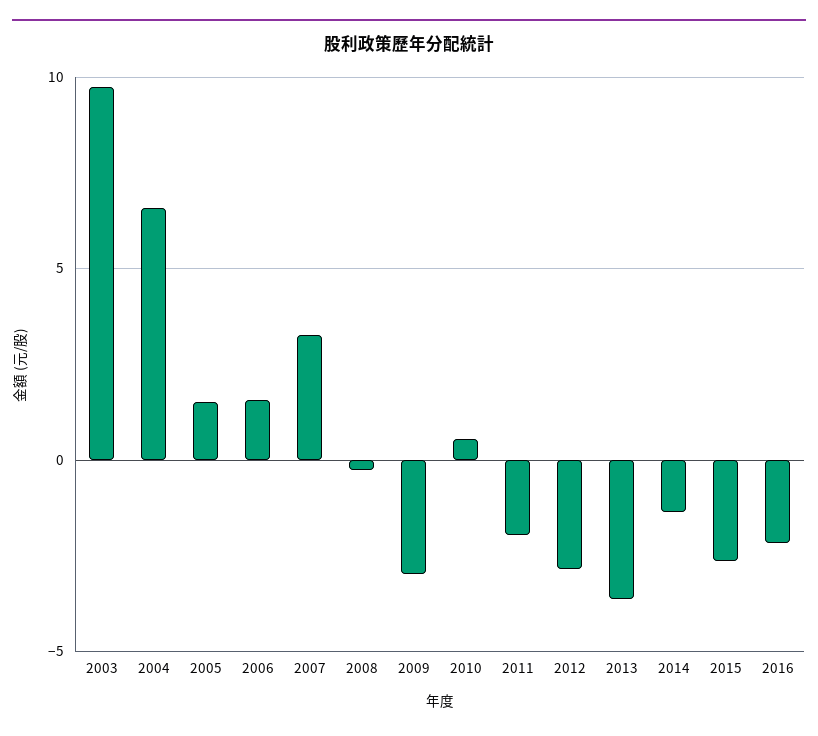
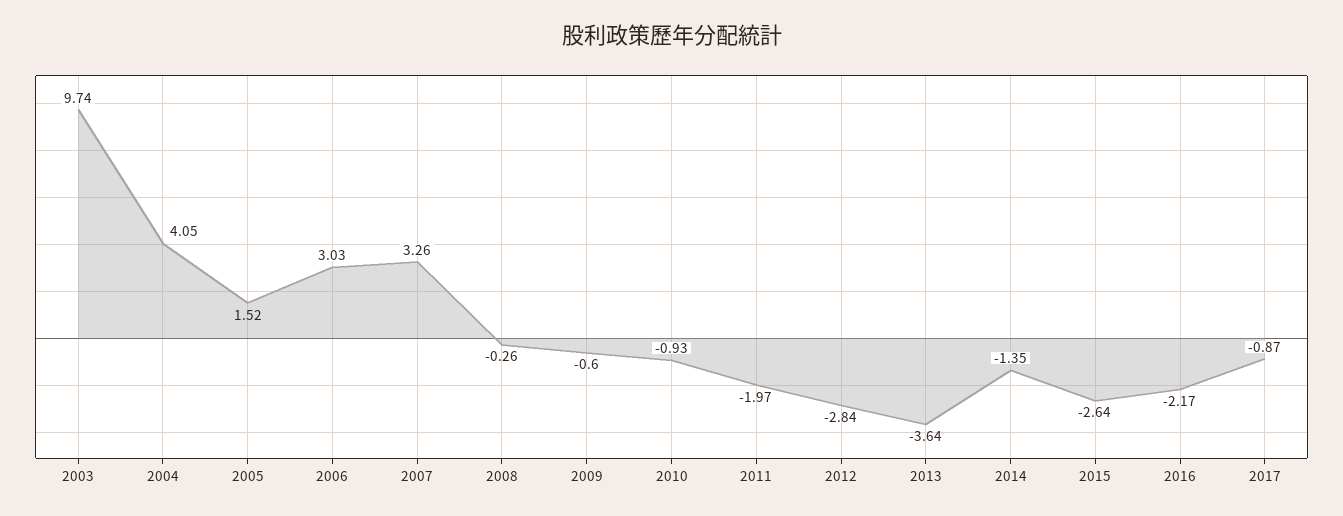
2004: 6.5 -> 4.05
2006: 1.5 -> 3.03
2009: -3 -> -0.6
2010: 0.5 -> -0.93
2017: none -> -0.87

